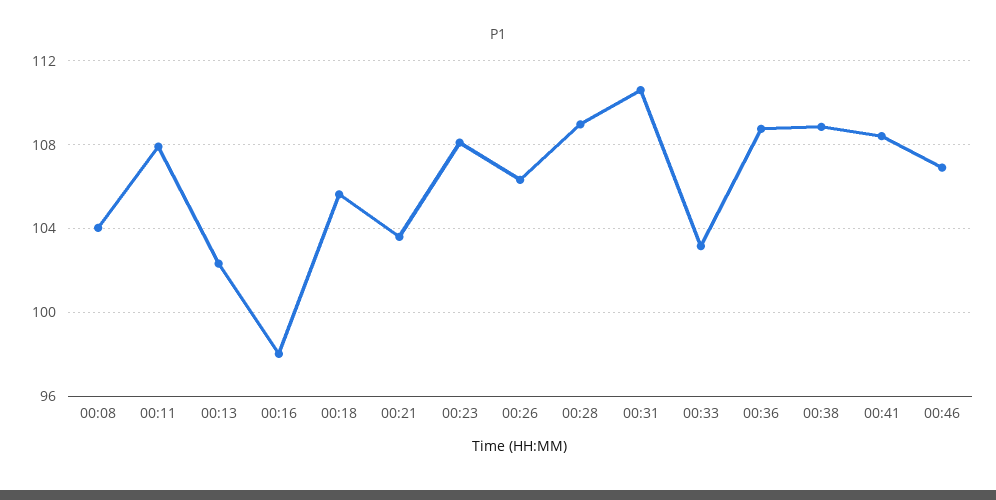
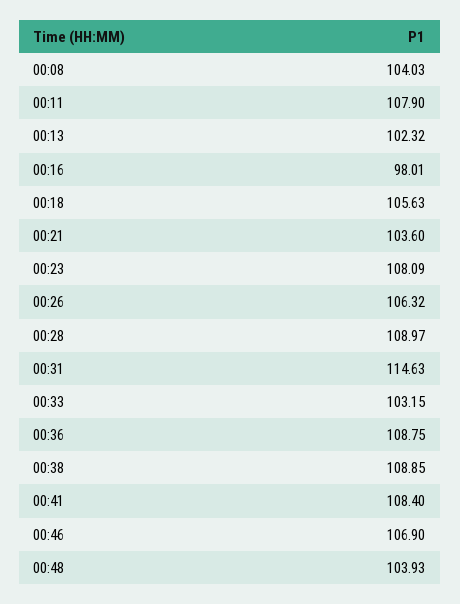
00:31: 110.5 -> 114.63
00:48: none -> 103.93

